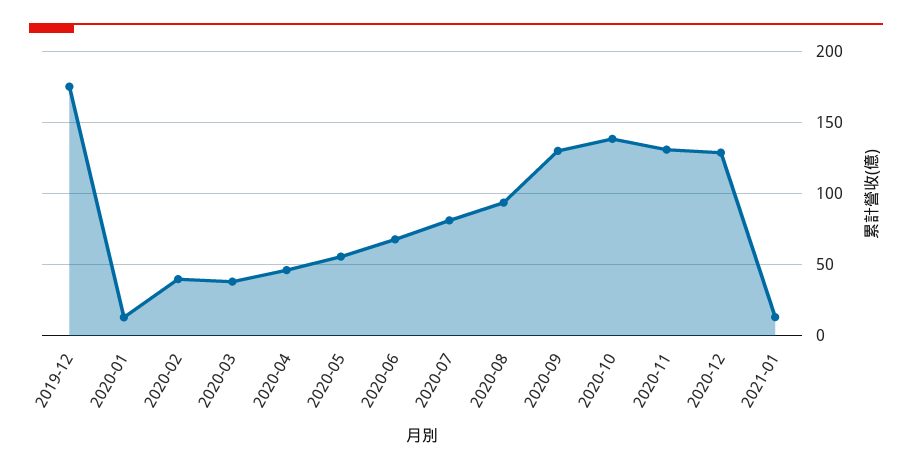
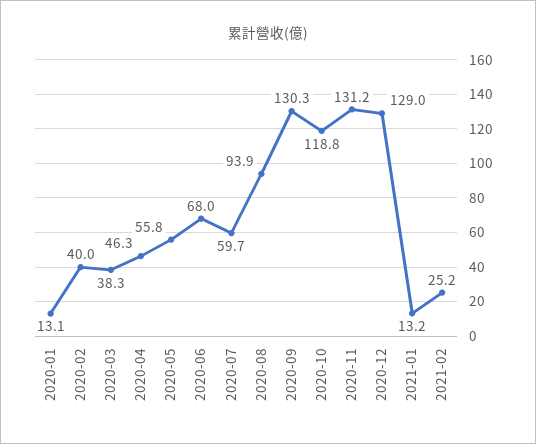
2019-12: 175 -> none
2020-07: 80 -> 59.7
2020-10: 140 -> 118.8
2021-02: none -> 25.2

